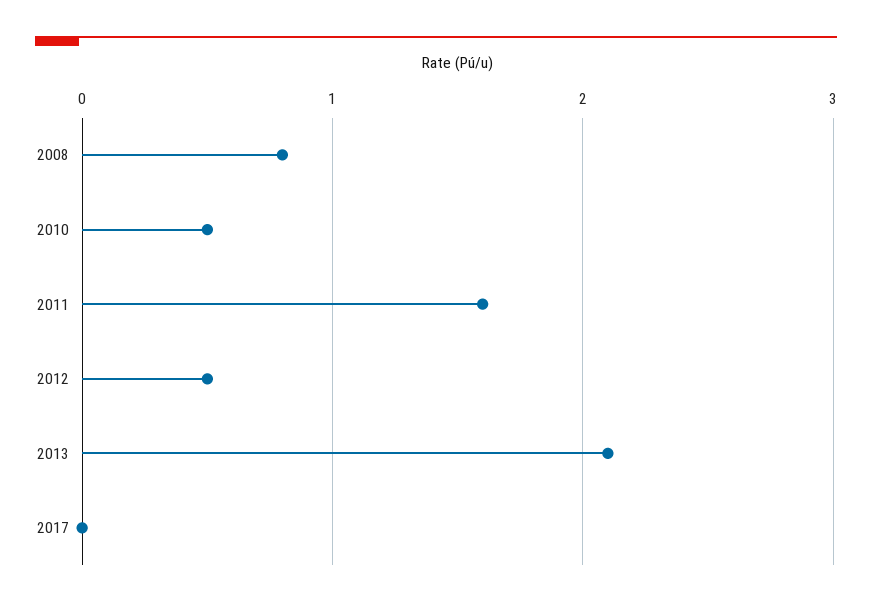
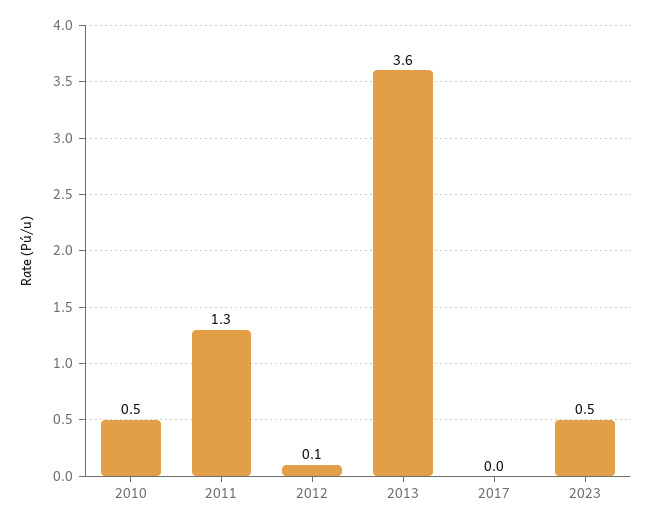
2008: 0.8 -> none
2011: 1.6 -> 1.3
2012: 0.5 -> 0.1
2013: 2.1 -> 3.6
2023: none -> 0.5

